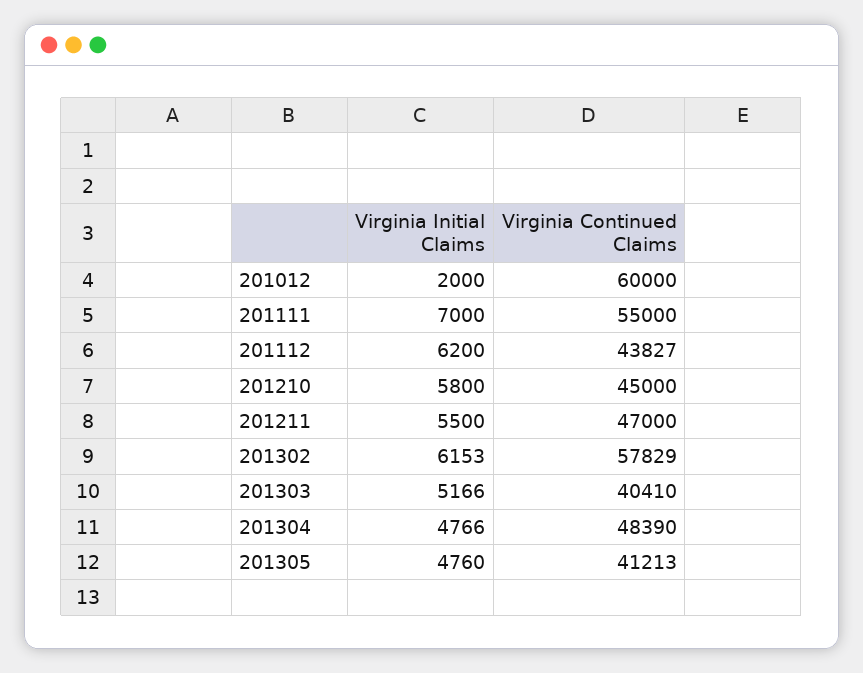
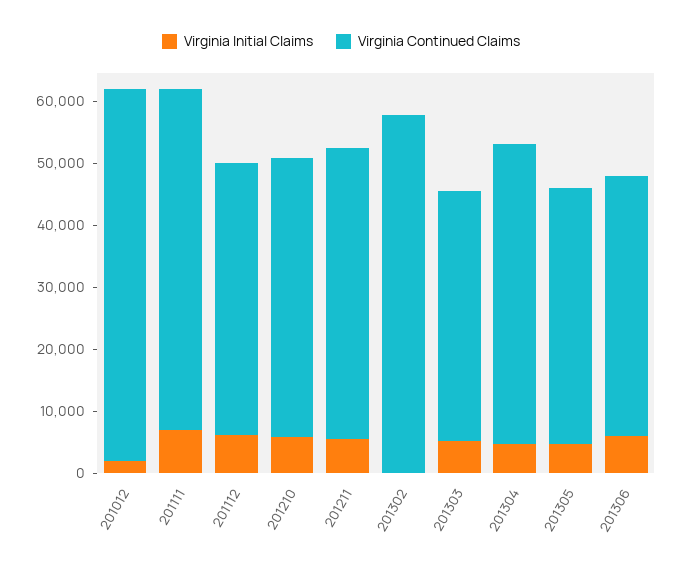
Virginia Initial Claims, 201302: 6153 -> 0
Virginia Initial Claims, 201306: none -> 6000
Virginia Continued Claims, 201306: none -> 42000

